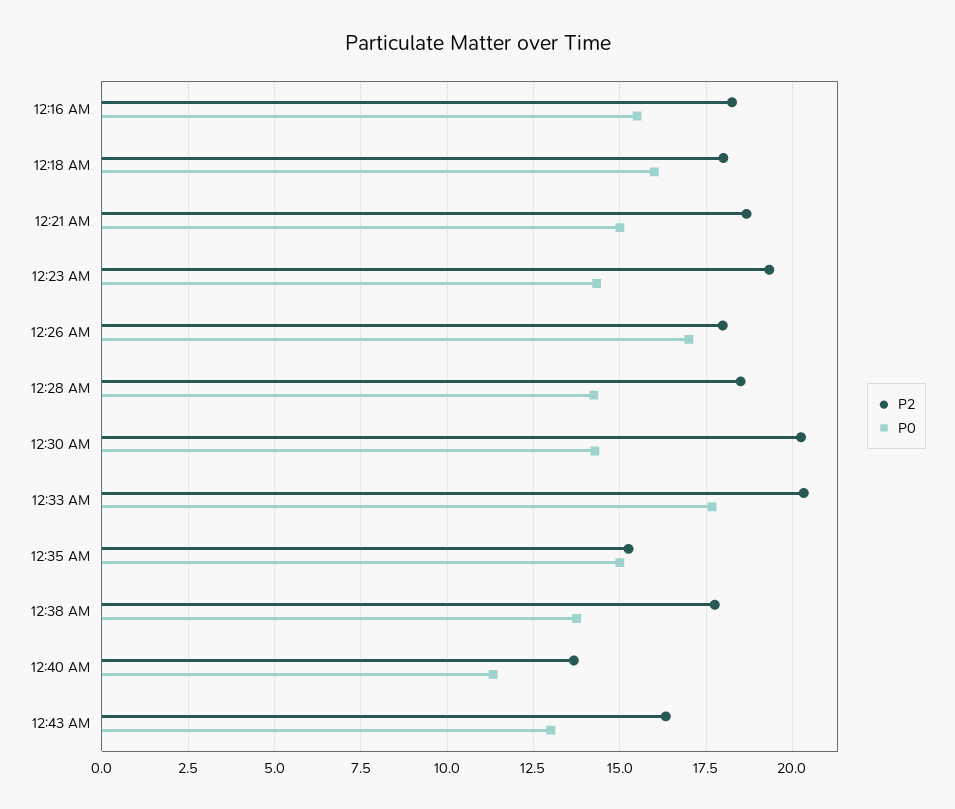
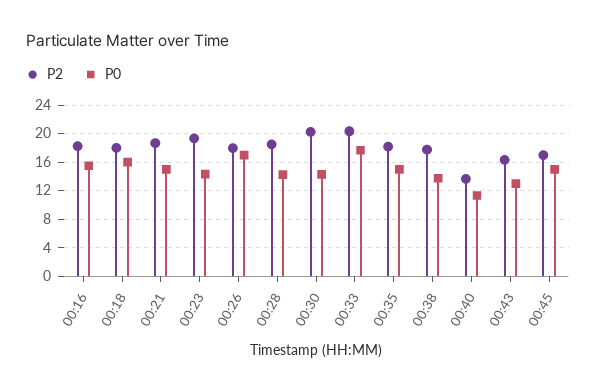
P2, 12:35 AM: 15.25 -> 18
P2, 00:45: none -> 17
P0, 00:45: none -> 15

